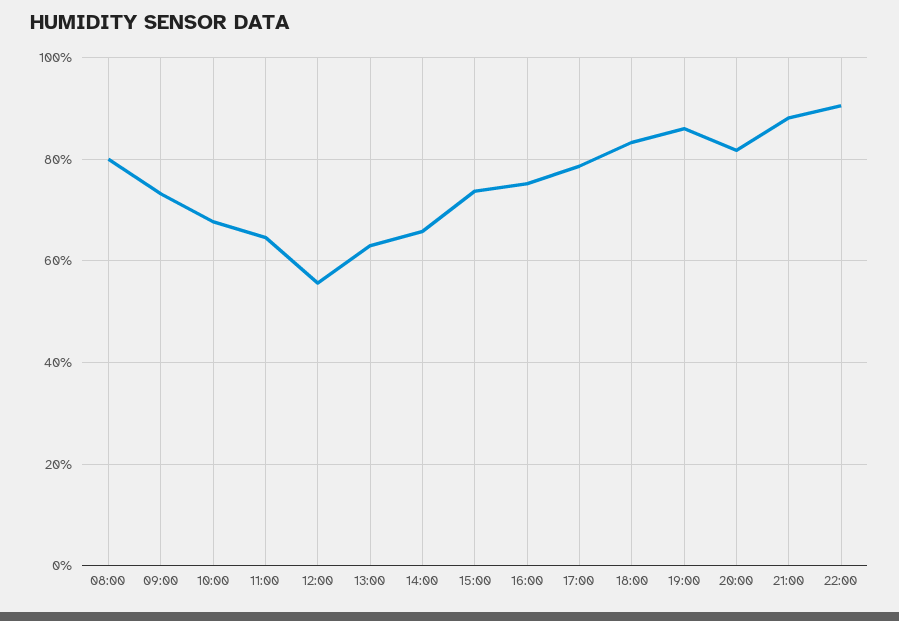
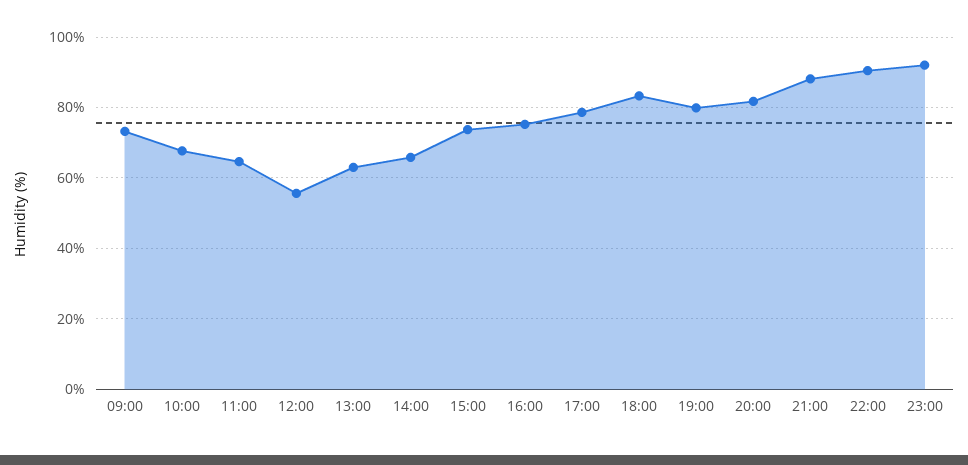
08:00: 80 -> none
19:00: 86 -> 80
23:00: none -> 92

